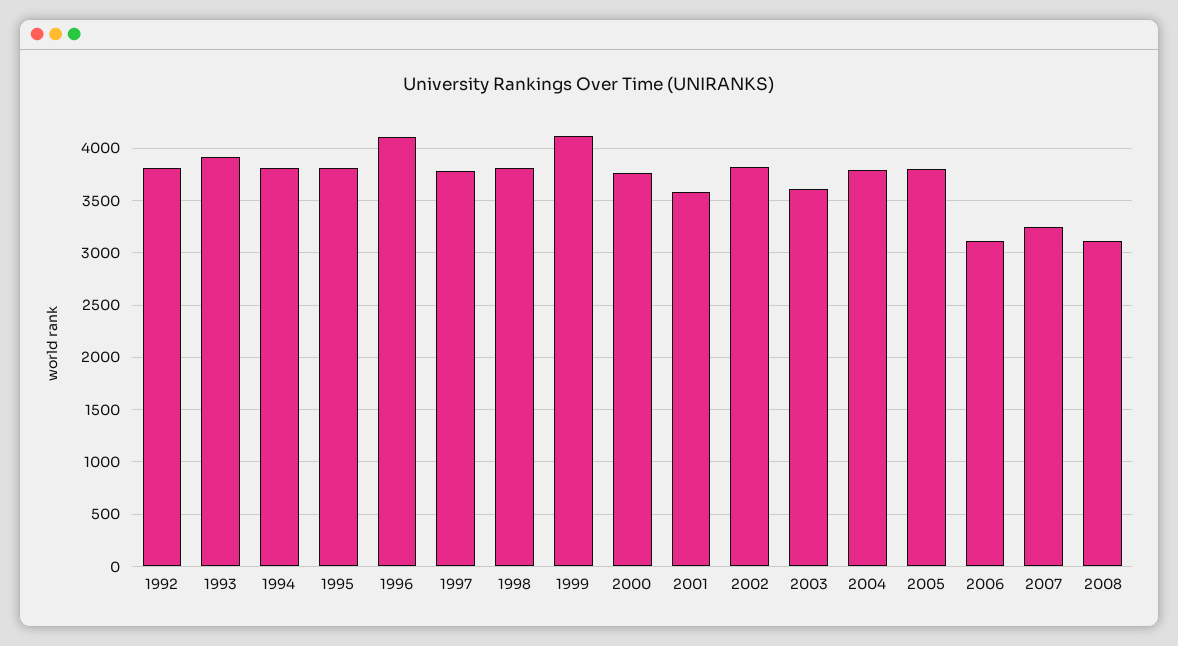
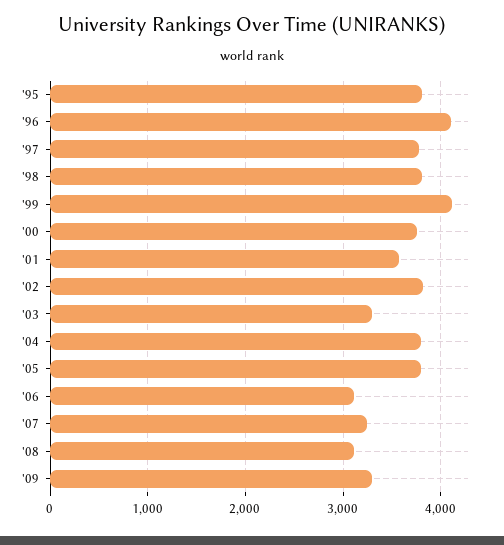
1992: 3800 -> none
1993: 3900 -> none
1994: 3800 -> none
2003: 3600 -> 3300
'09: none -> 3300

